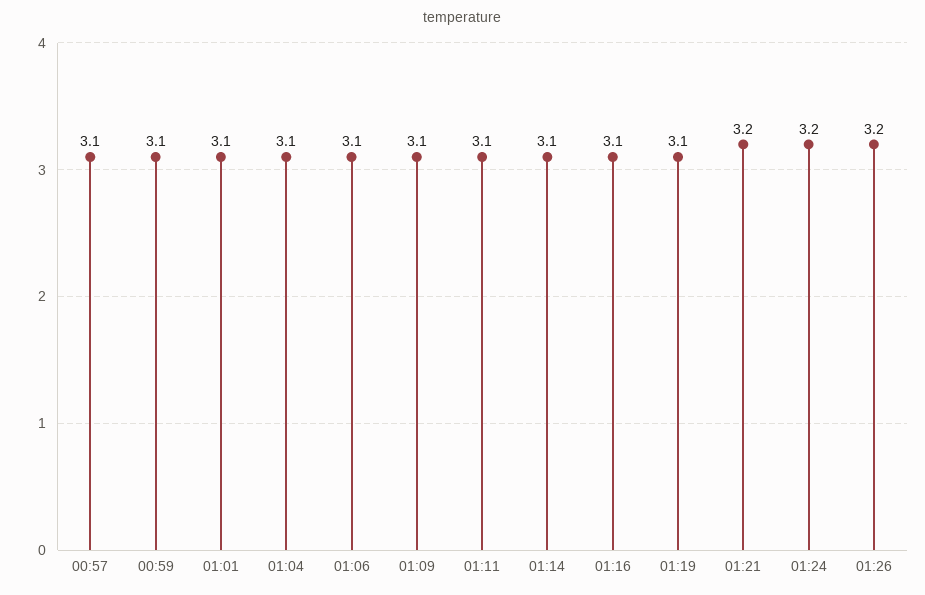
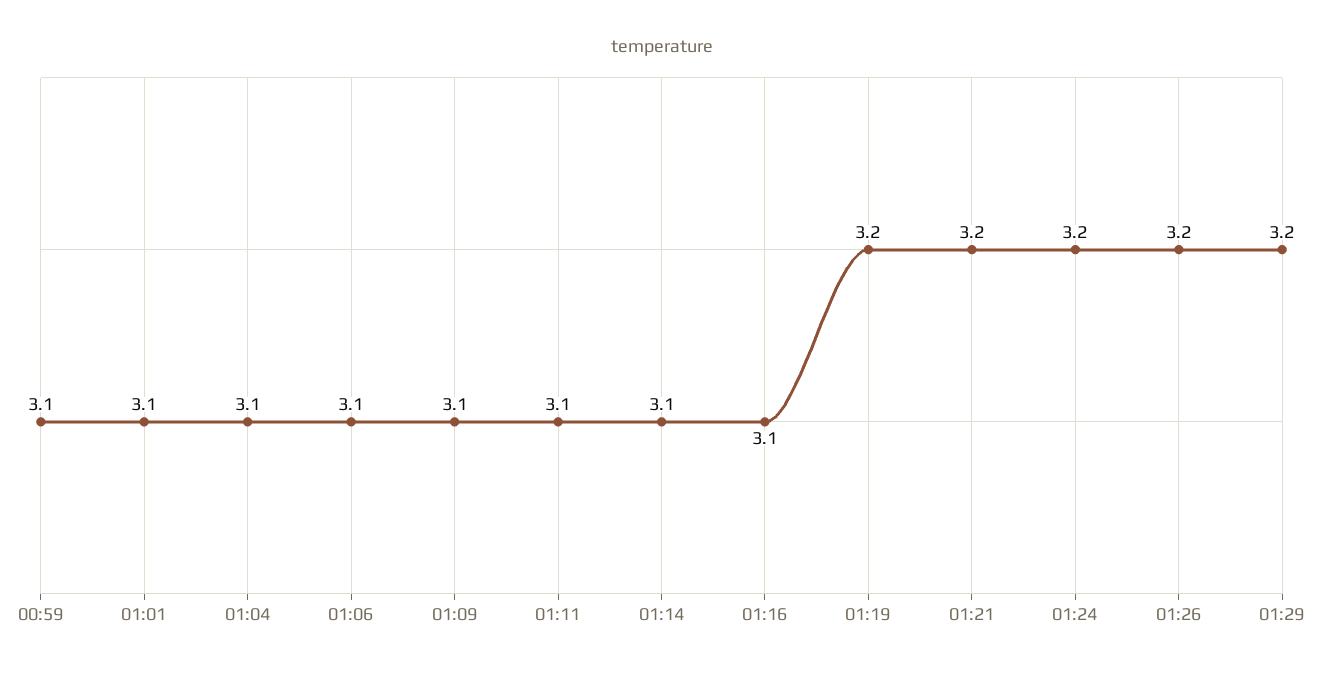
00:57: 3.1 -> none
01:19: 3.1 -> 3.2
01:29: none -> 3.2

